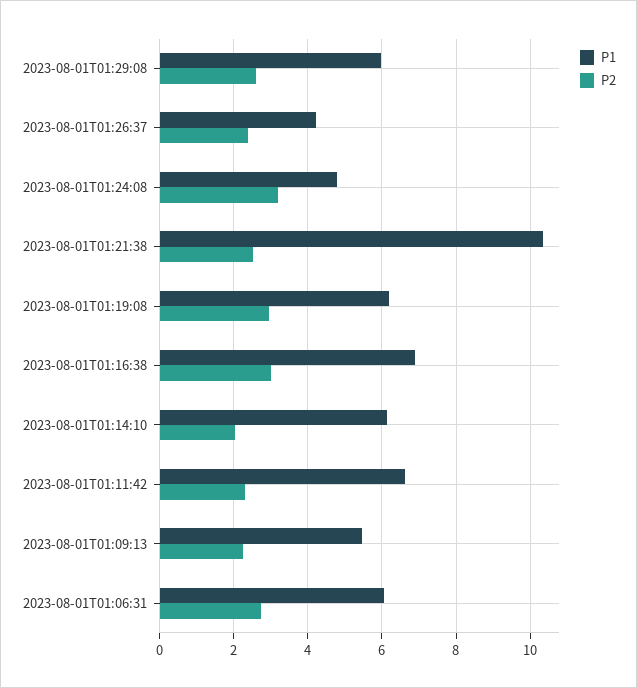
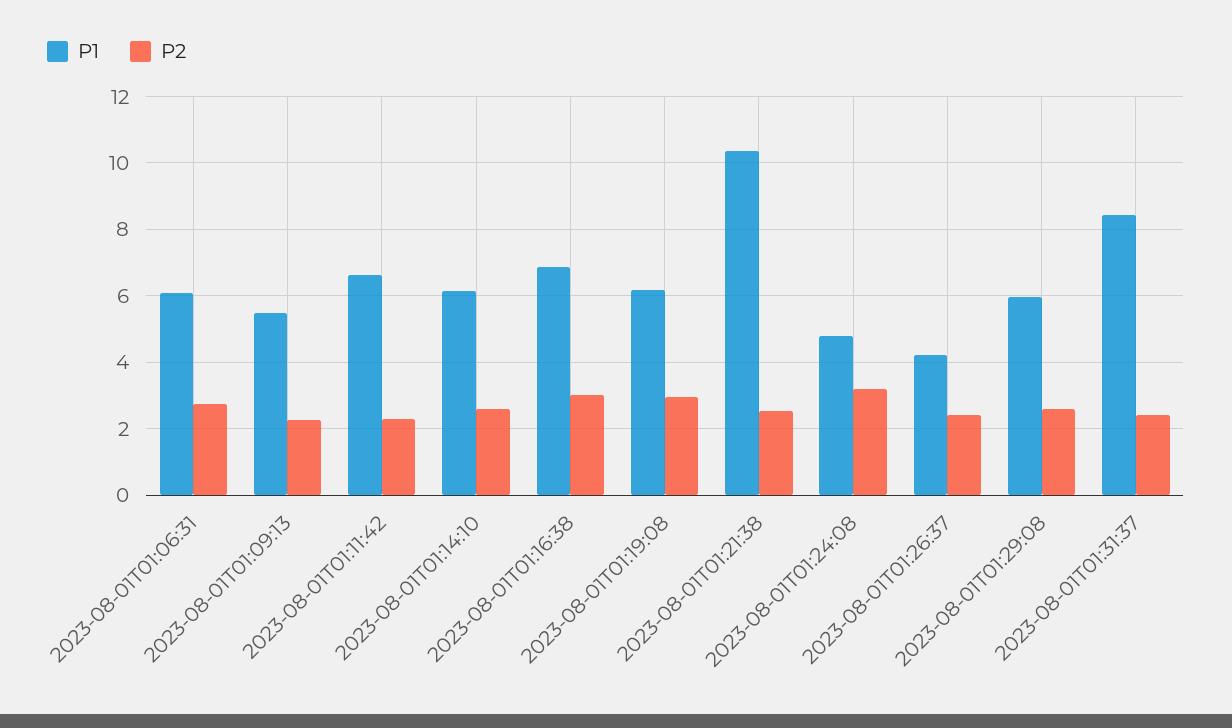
P2, 2023-08-01T01:14:10: 2 -> 2.6
P1, 2023-08-01T01:31:37: none -> 8.4
P2, 2023-08-01T01:31:37: none -> 2.4

